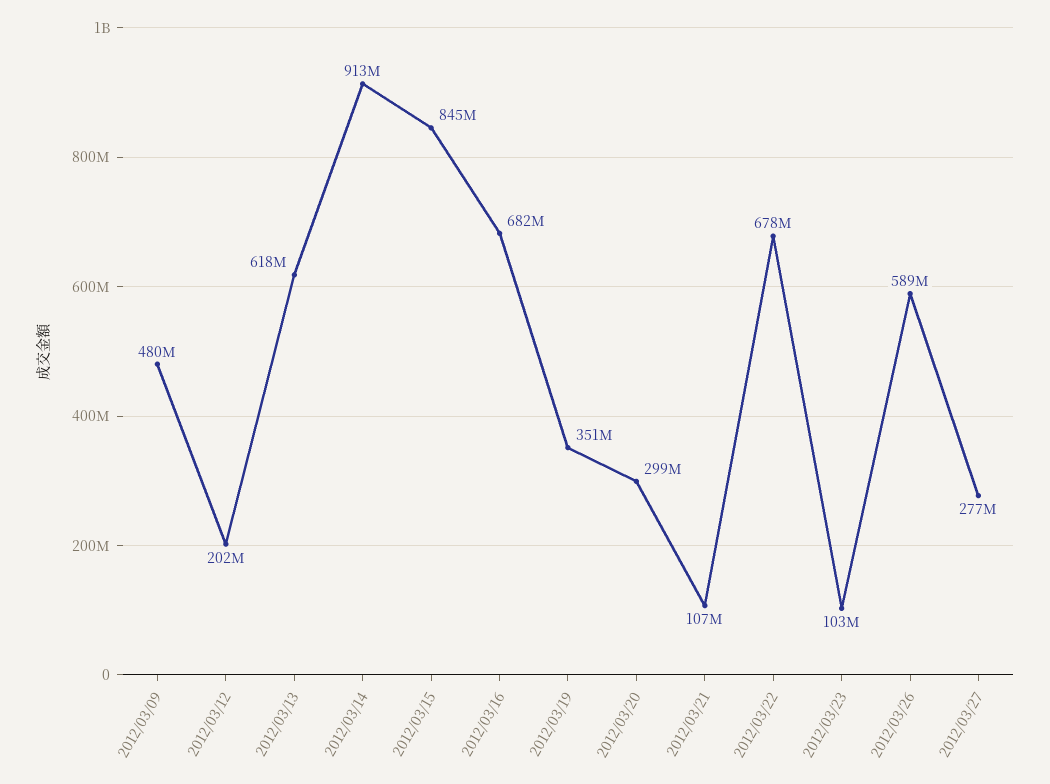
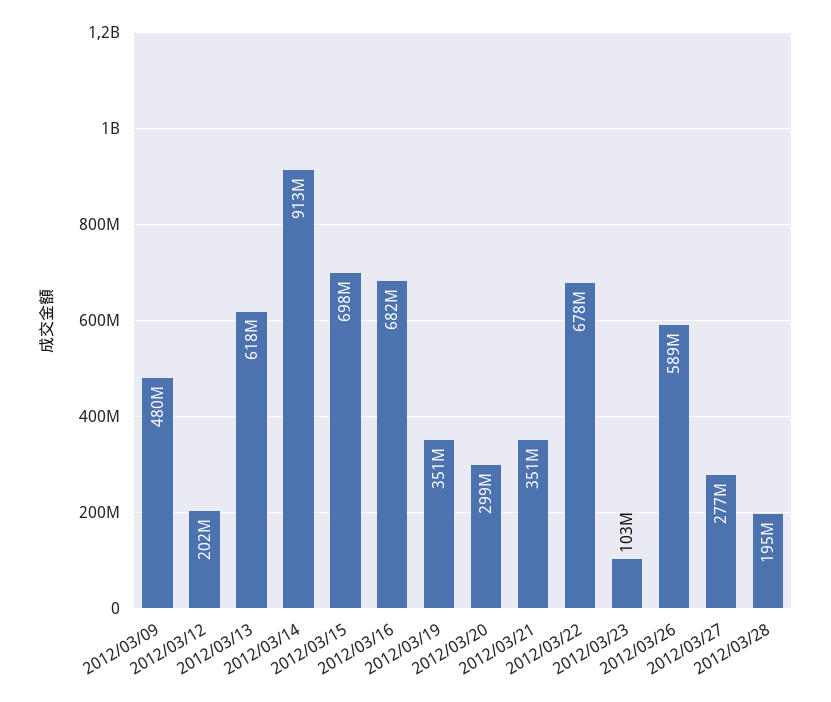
2012/03/15: 845000000 -> 698000000
2012/03/21: 107000000 -> 351000000
2012/03/28: none -> 195000000

